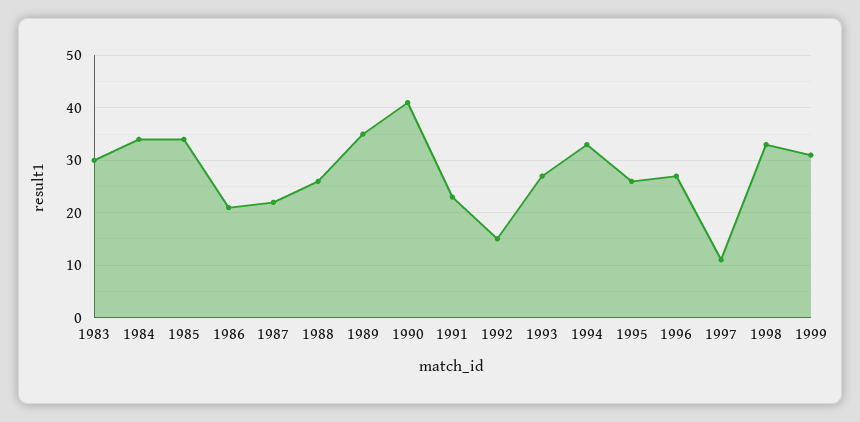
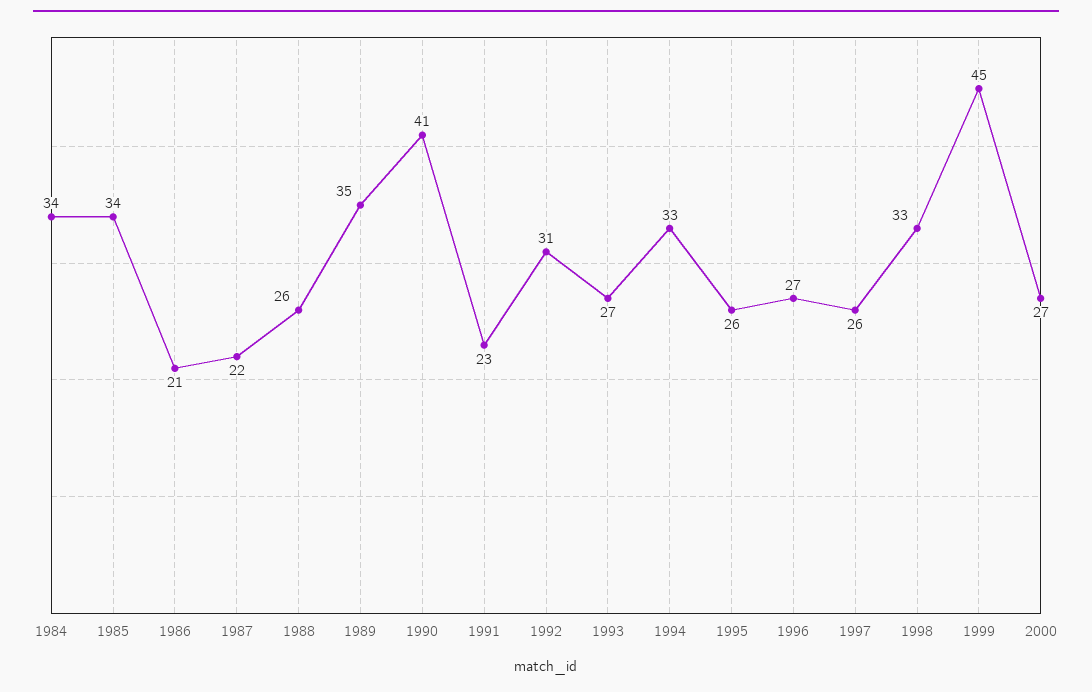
1983: 30 -> none
1992: 15 -> 31
1997: 10 -> 26
1999: 30 -> 45
2000: none -> 27

